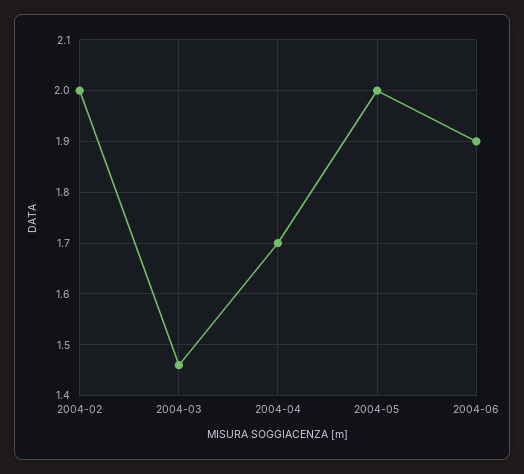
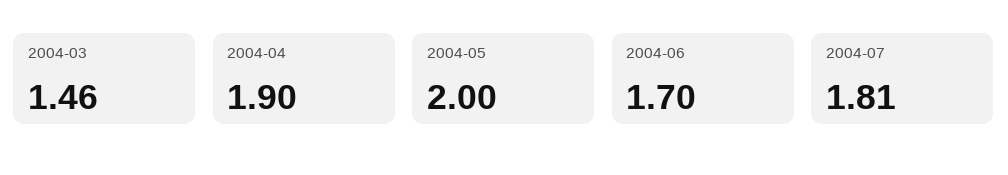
2004-02: 2 -> none
2004-04: 1.7 -> 1.9
2004-06: 1.9 -> 1.7
2004-07: none -> 1.81

